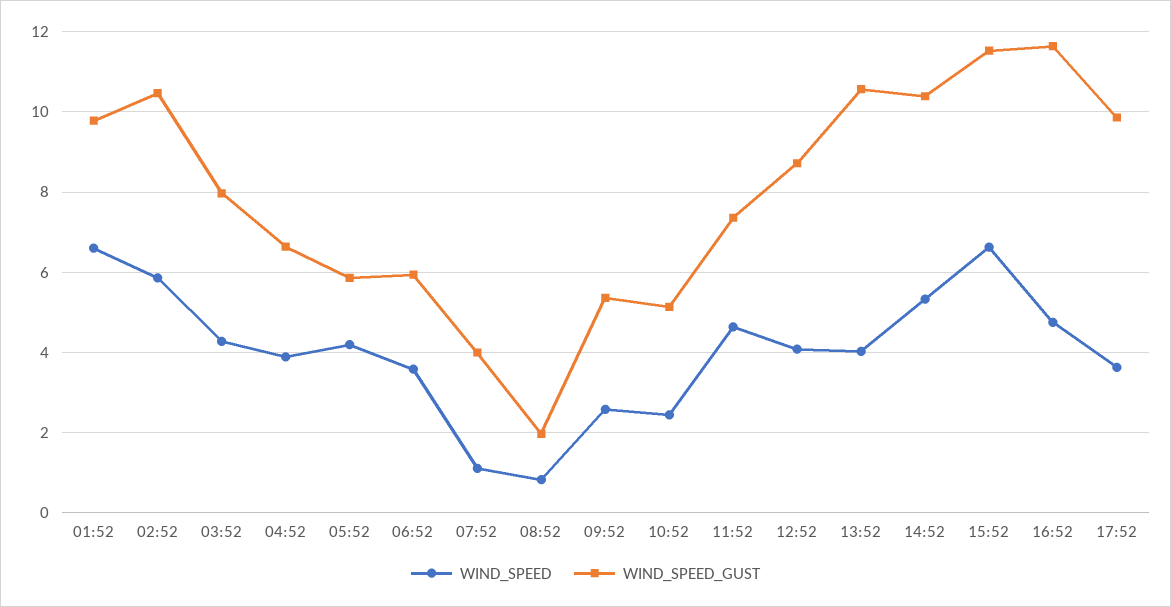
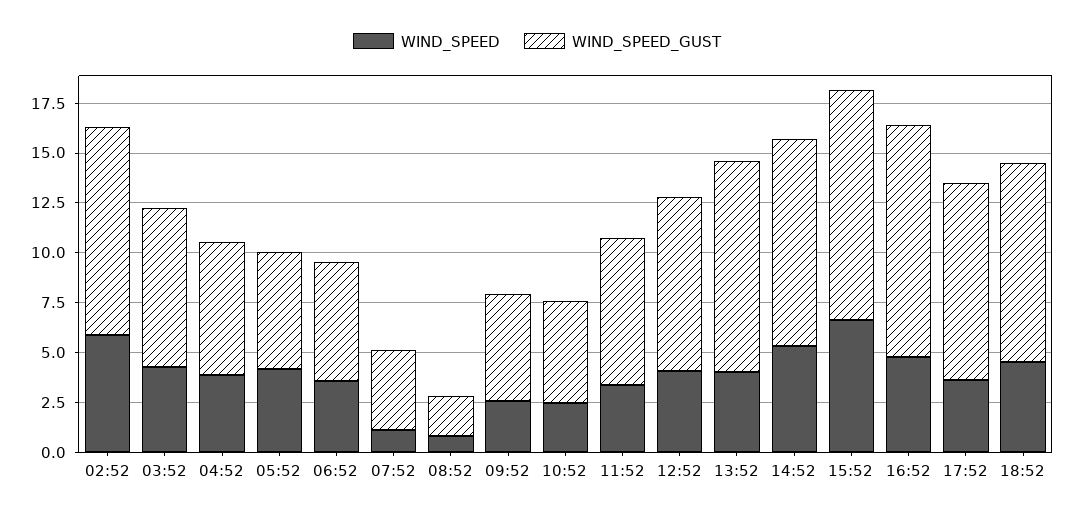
WIND_SPEED, 01:52: 6.6 -> none
WIND_SPEED_GUST, 01:52: 9.8 -> none
WIND_SPEED, 11:52: 4.6 -> 3.5
WIND_SPEED, 18:52: none -> 4.5
WIND_SPEED_GUST, 18:52: none -> 10

